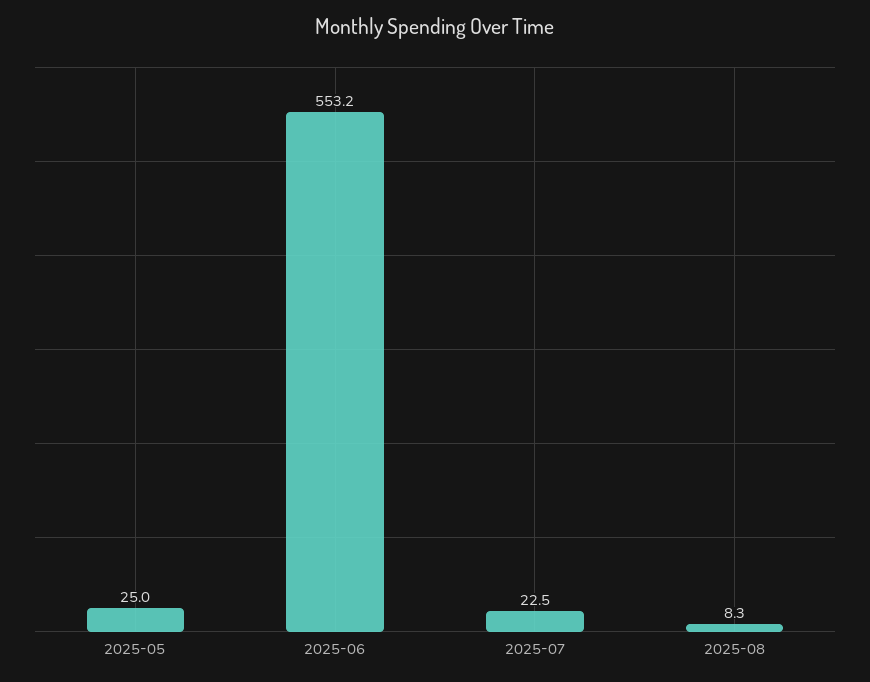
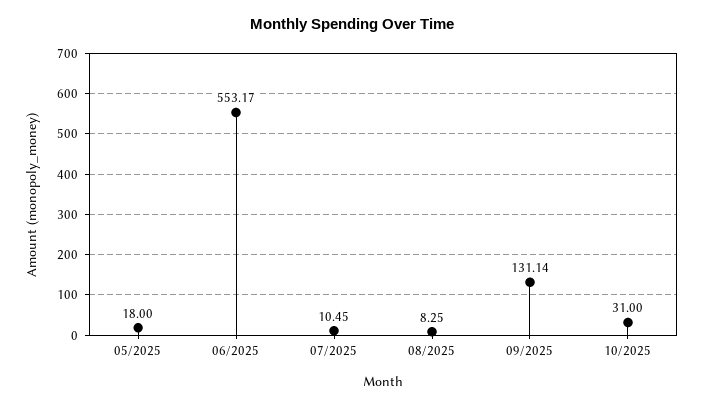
2025-05: 25 -> 18
2025-07: 22.5 -> 10.45
09/2025: none -> 131.14
10/2025: none -> 31

